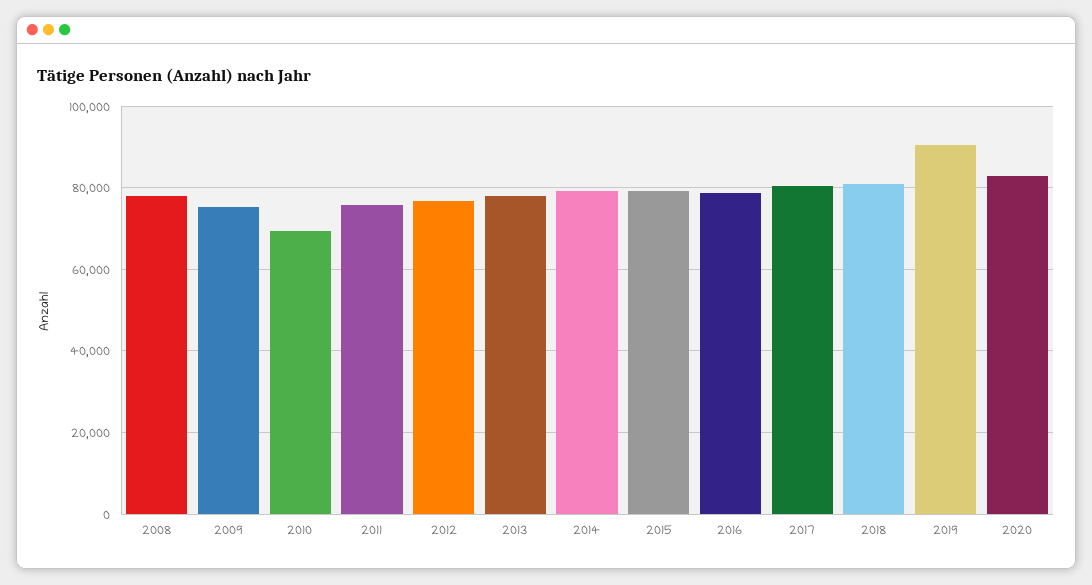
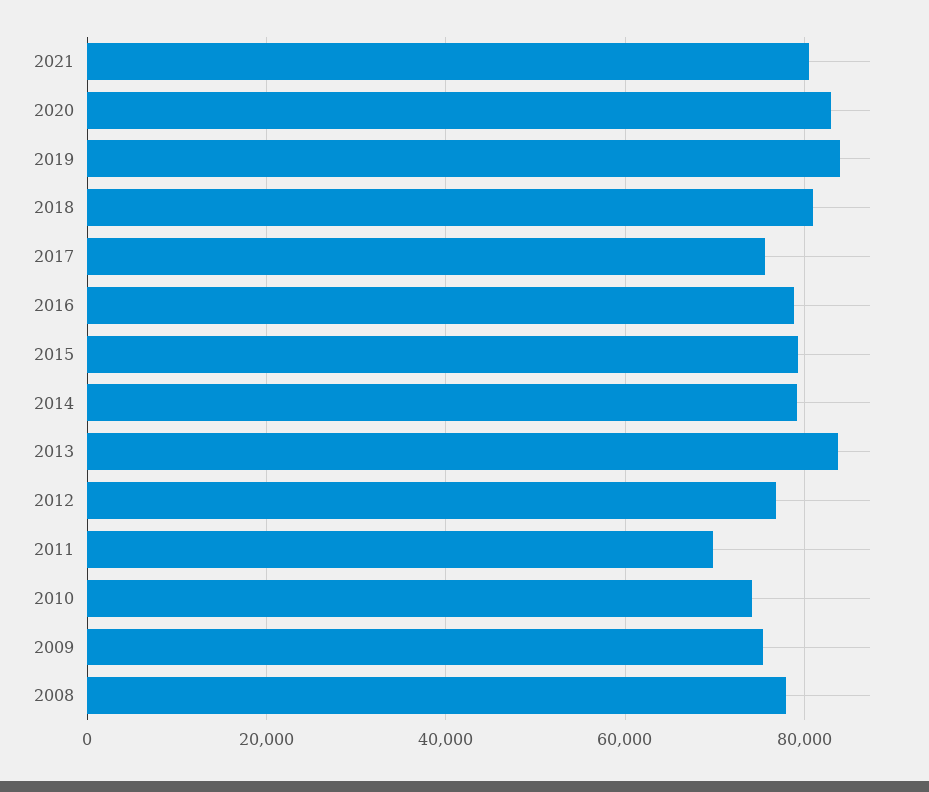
2010: 70000 -> 74000
2011: 76000 -> 70000
2013: 78000 -> 84000
2017: 80000 -> 76000
2019: 90000 -> 84000
2021: none -> 80000

